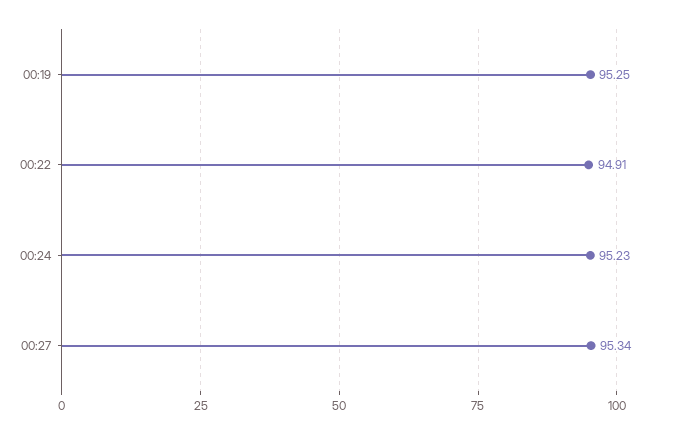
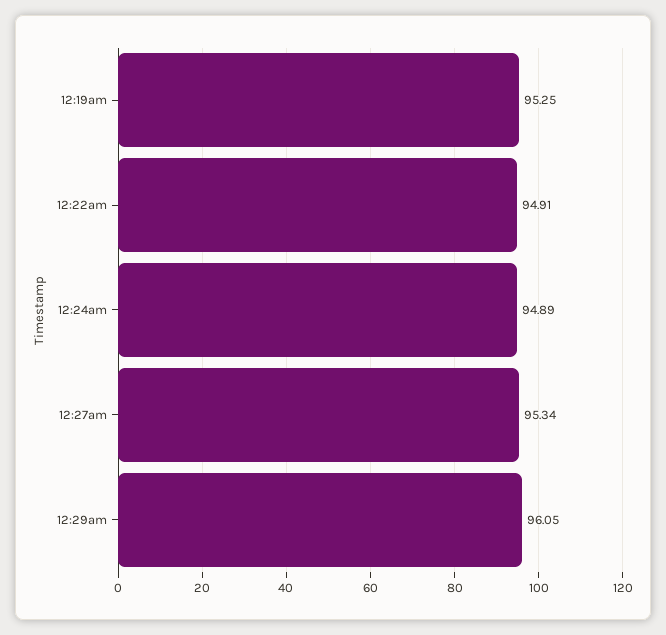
00:24: 95.23 -> 94.89
12:29am: none -> 96.05

